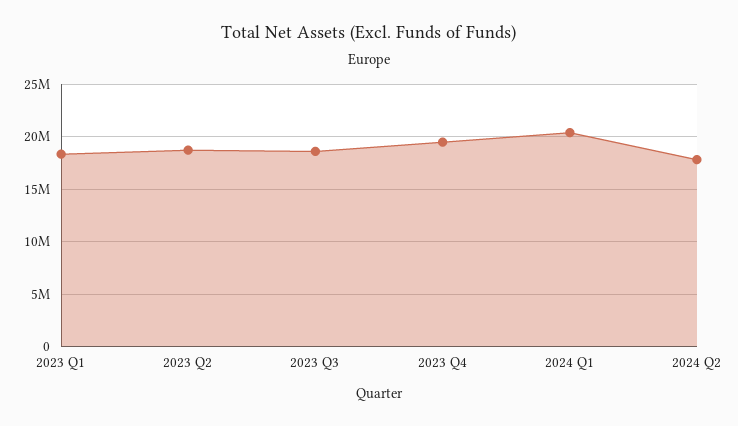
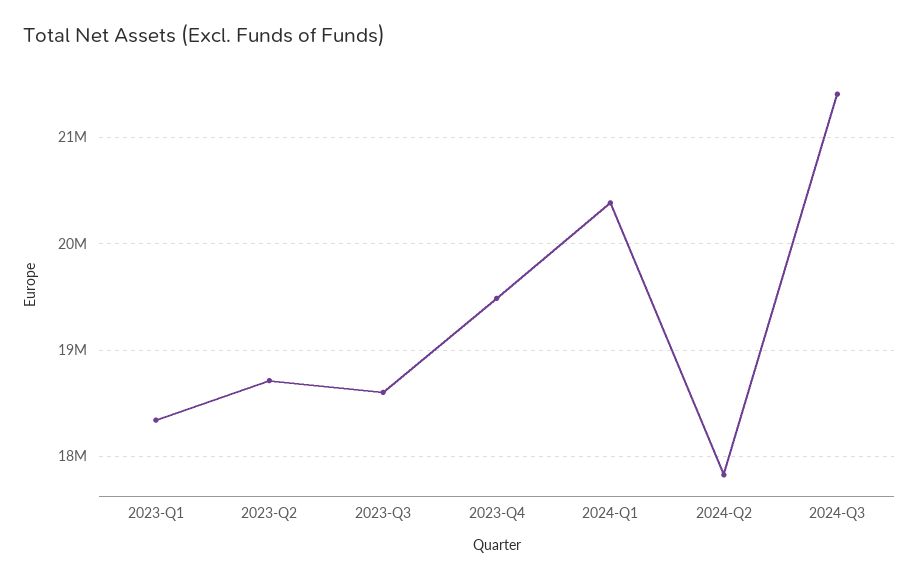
2024-Q3: none -> 21400000

